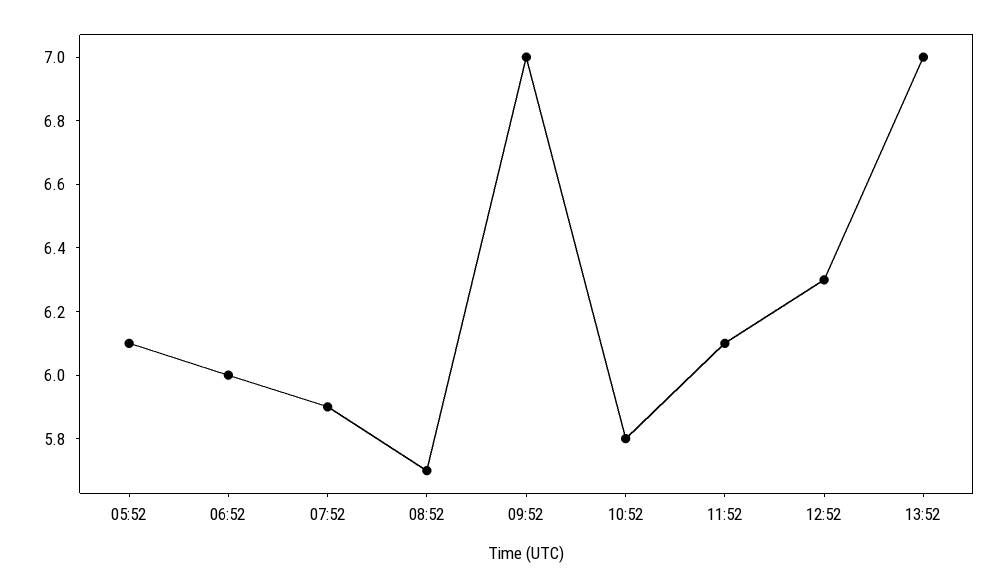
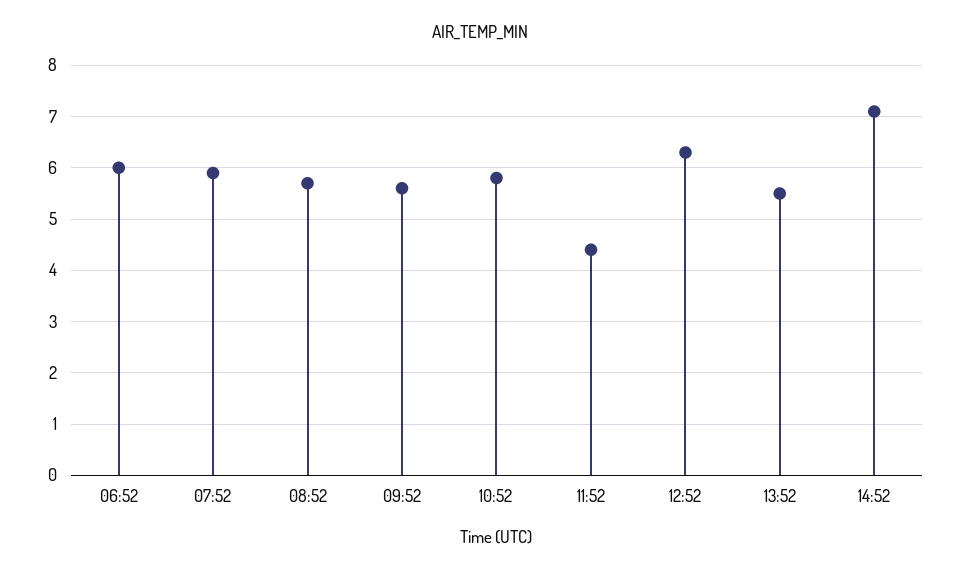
05:52: 6.1 -> none
09:52: 7 -> 5.5
11:52: 6.1 -> 4.5
13:52: 7 -> 5.5
14:52: none -> 7

